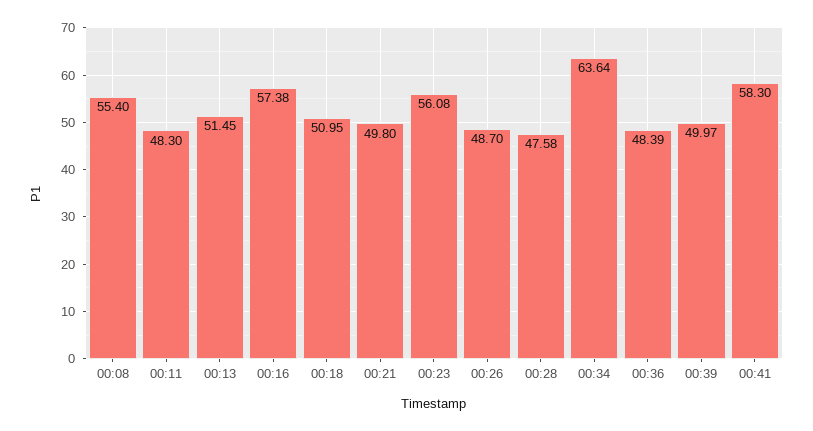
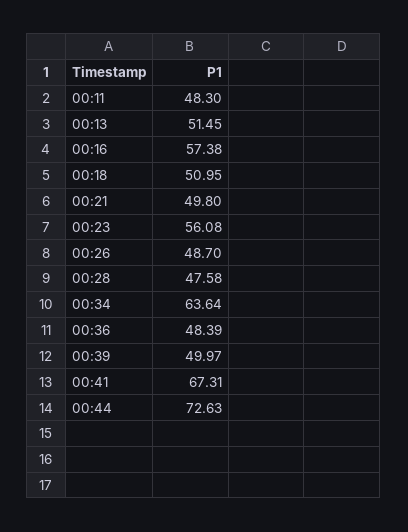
00:08: 55.4 -> none
00:41: 58.3 -> 67.31
00:44: none -> 72.63

